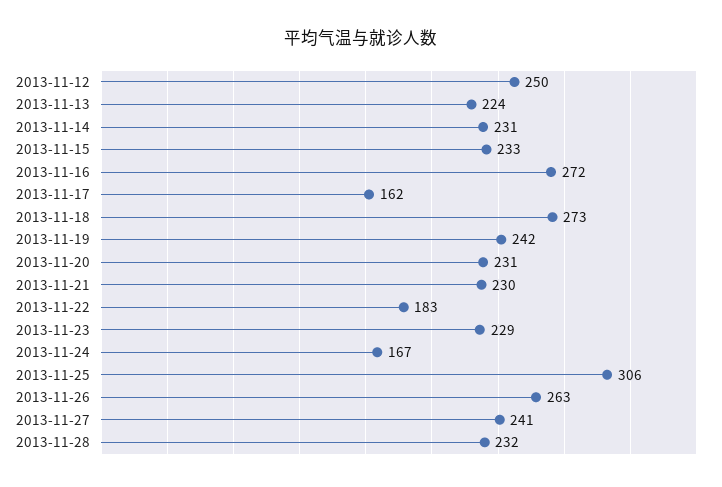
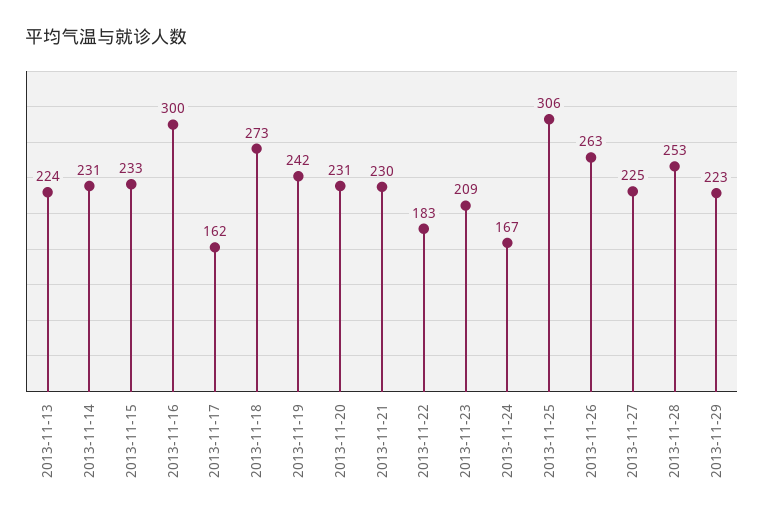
2013-11-12: 250 -> none
2013-11-16: 272 -> 300
2013-11-23: 229 -> 209
2013-11-27: 241 -> 225
2013-11-28: 232 -> 253
2013-11-29: none -> 223

